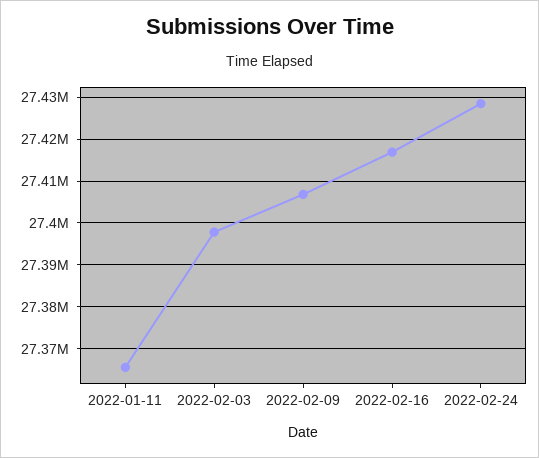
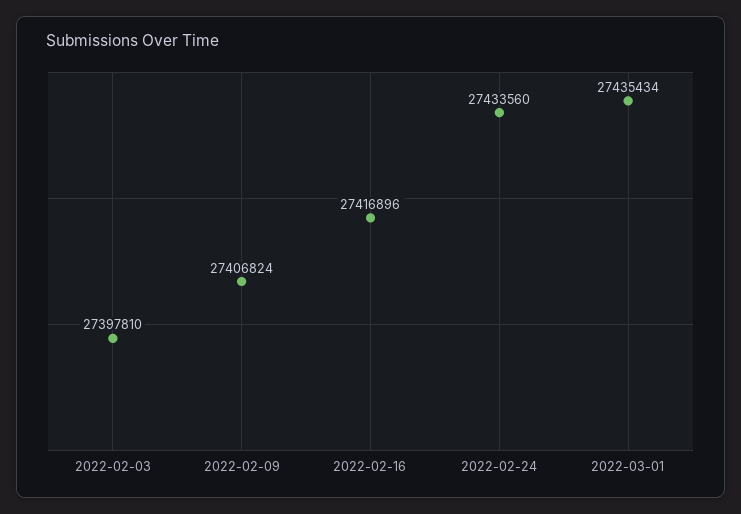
2022-01-11: 27366000 -> none
2022-02-24: 27428000 -> 27433560
2022-03-01: none -> 27435434

